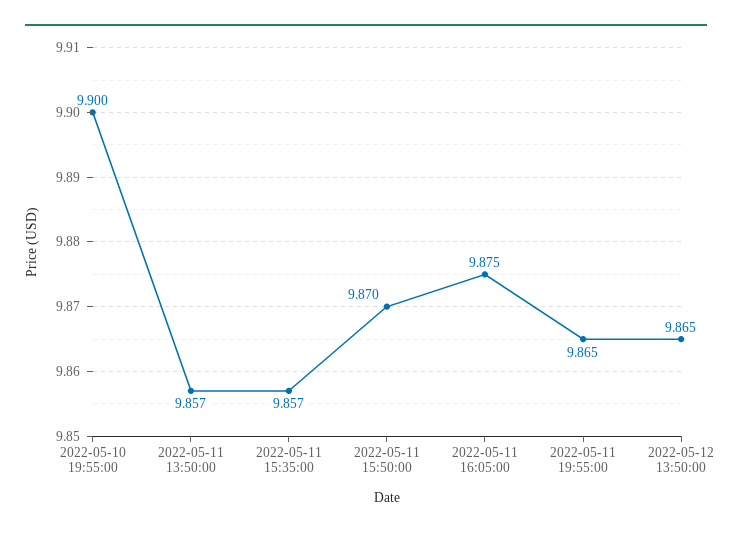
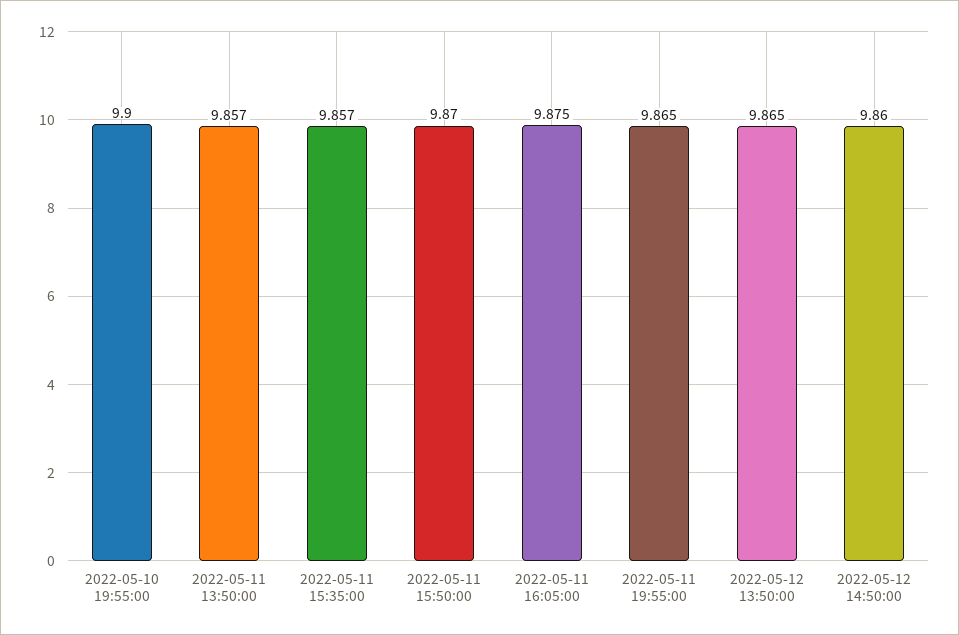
2022-05-12 14:50:00: none -> 9.86

